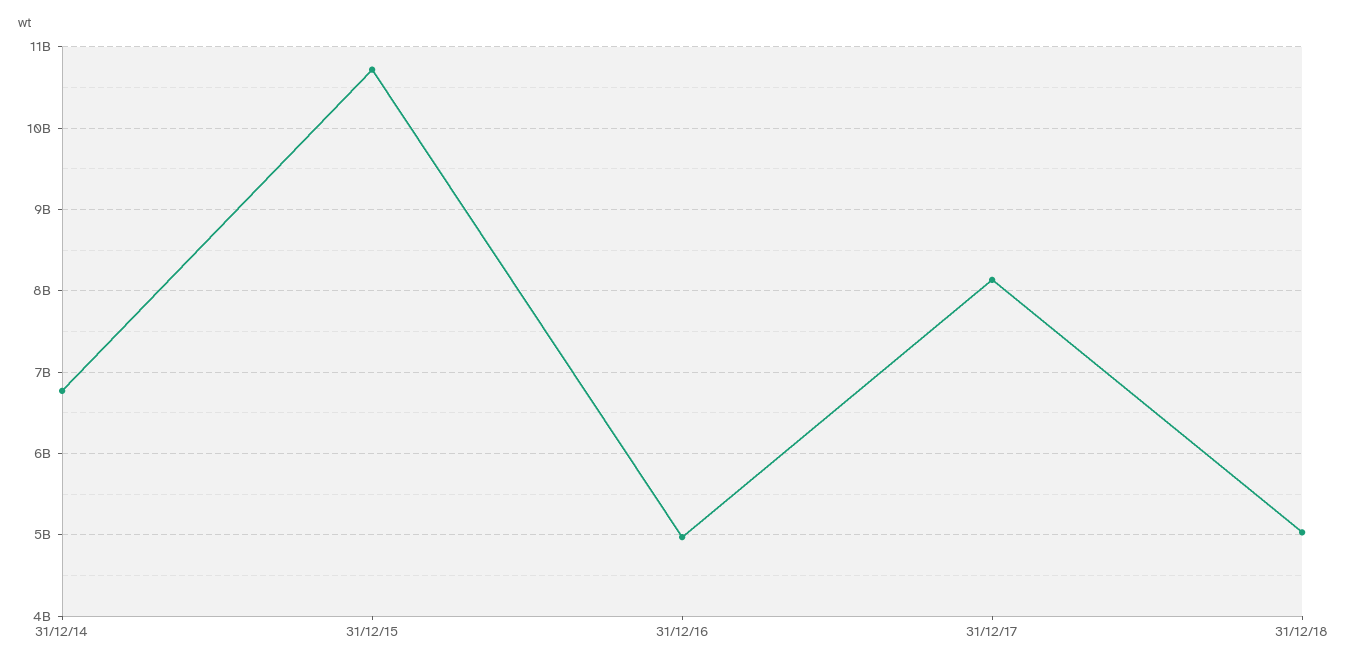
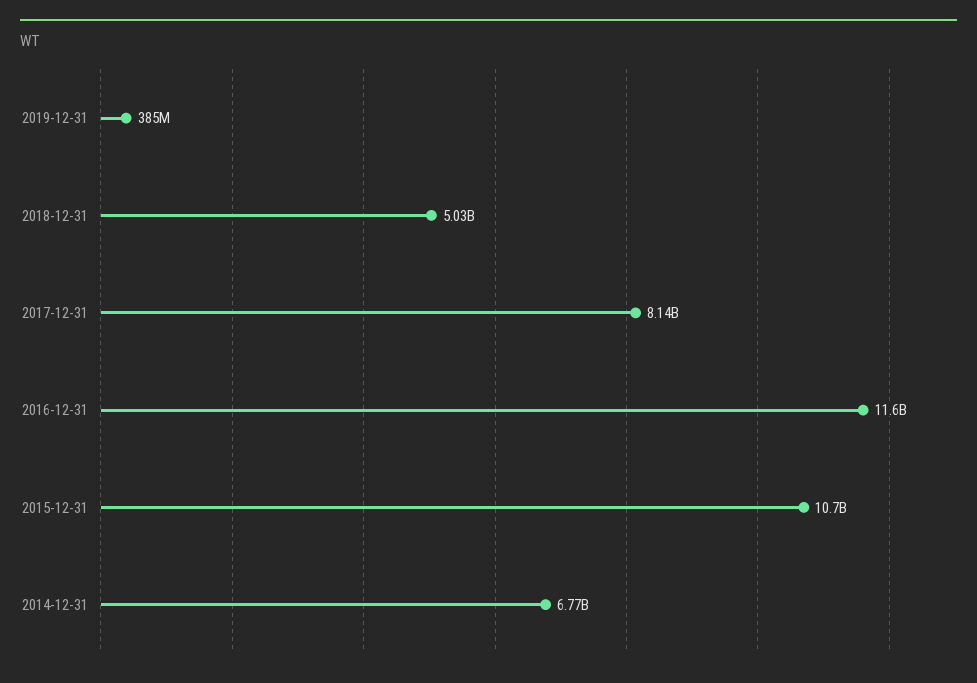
31/12/16: 5000000000 -> 11600000000
2019-12-31: none -> 385000000

